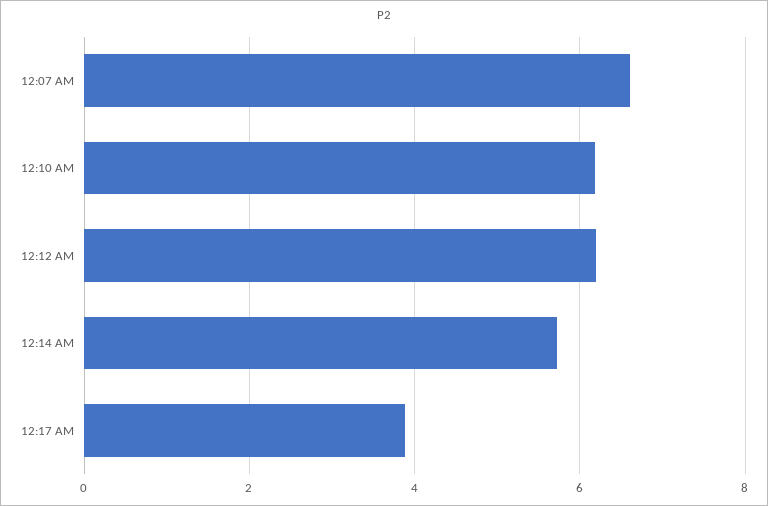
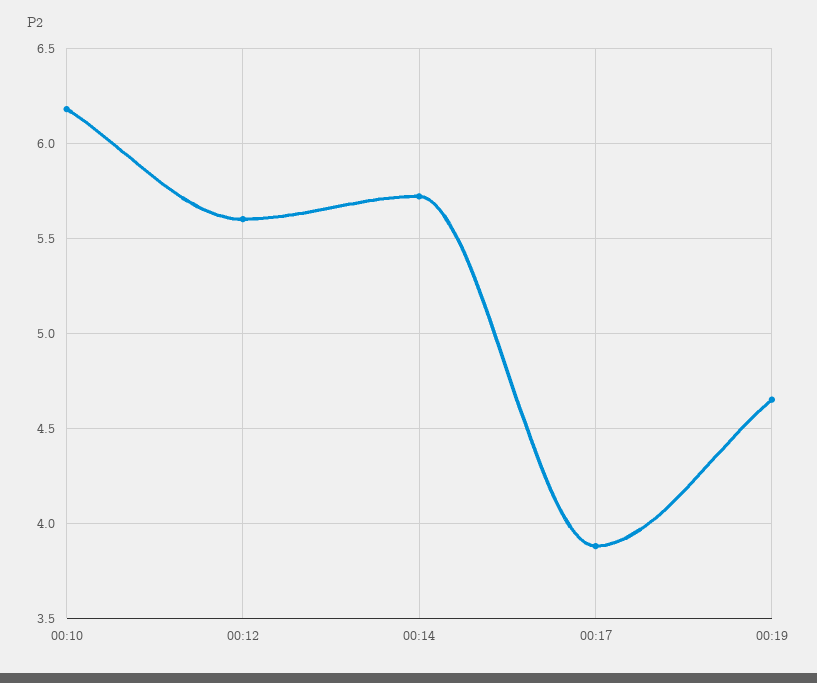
12:07 AM: 6.6 -> none
12:12 AM: 6.2 -> 5.6
00:19: none -> 4.65

